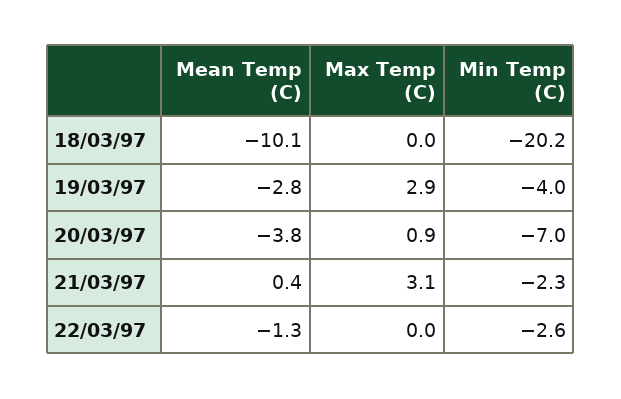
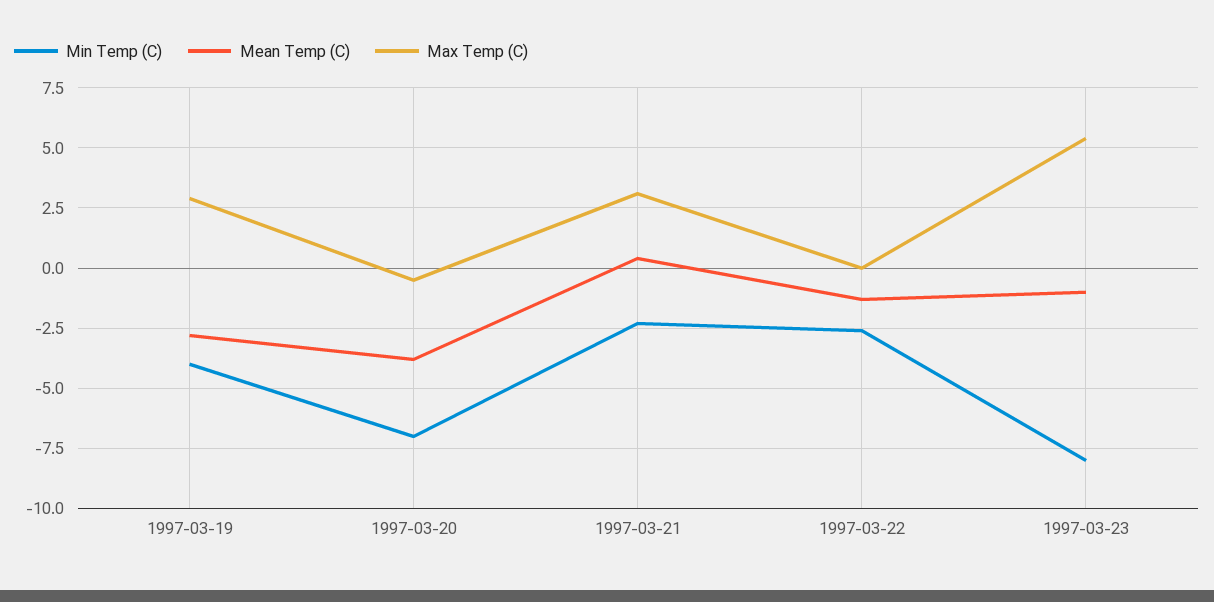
Mean Temp (C), 18/03/97: -10.1 -> none
Max Temp (C), 18/03/97: 0 -> none
Min Temp (C), 18/03/97: -20.2 -> none
Max Temp (C), 20/03/97: 0.9 -> -0.5
Min Temp (C), 1997-03-23: none -> -8
Mean Temp (C), 1997-03-23: none -> -1
Max Temp (C), 1997-03-23: none -> 5.5

